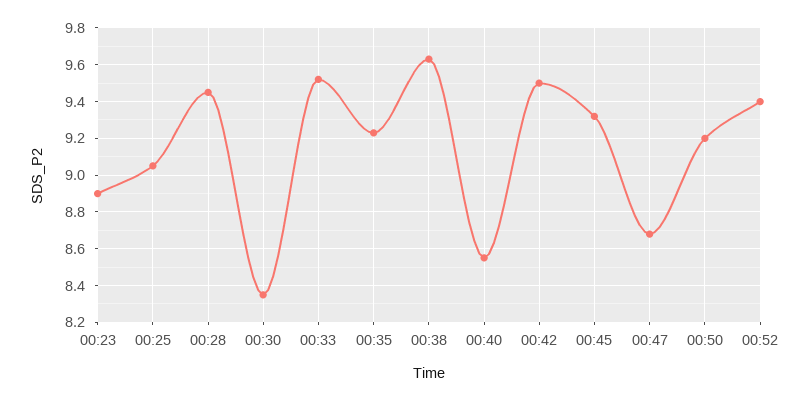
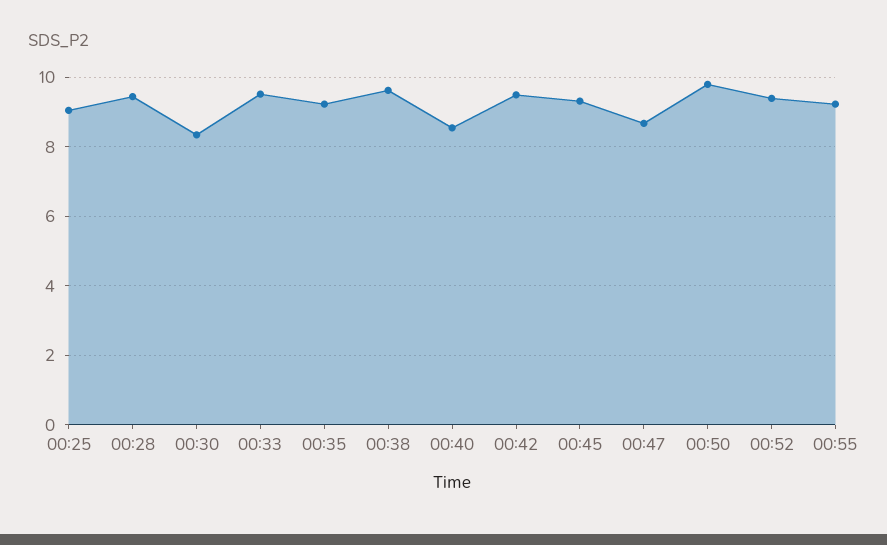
00:23: 8.9 -> none
00:50: 9.2 -> 9.8
00:55: none -> 9.2

